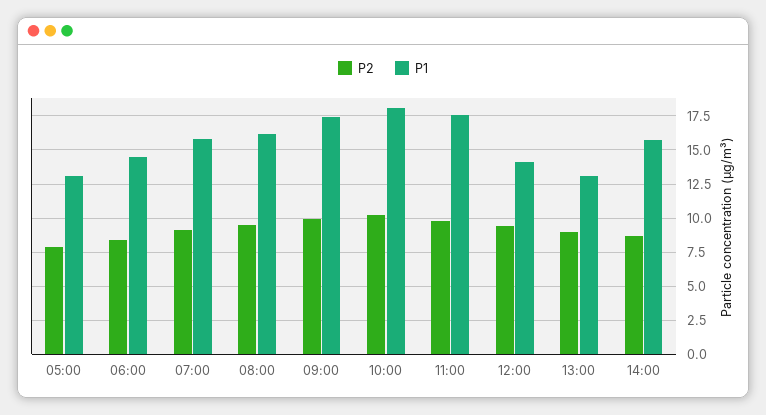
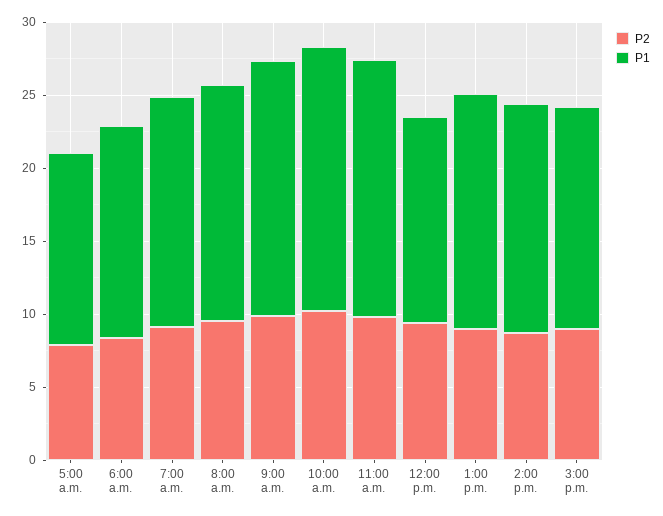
P1, 13:00: 13 -> 16
P2, 3:00 p.m.: none -> 9
P1, 3:00 p.m.: none -> 15

